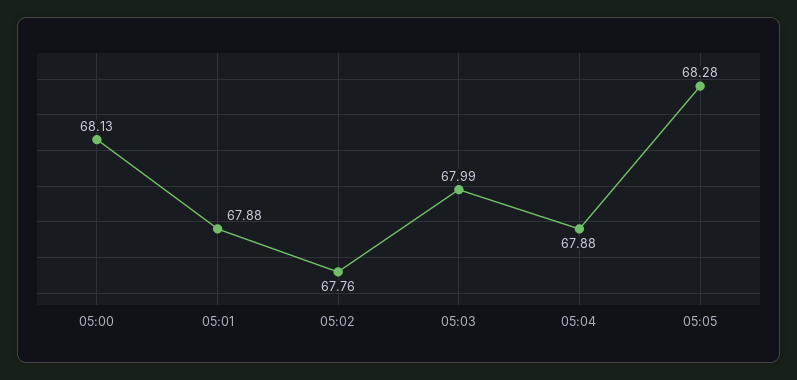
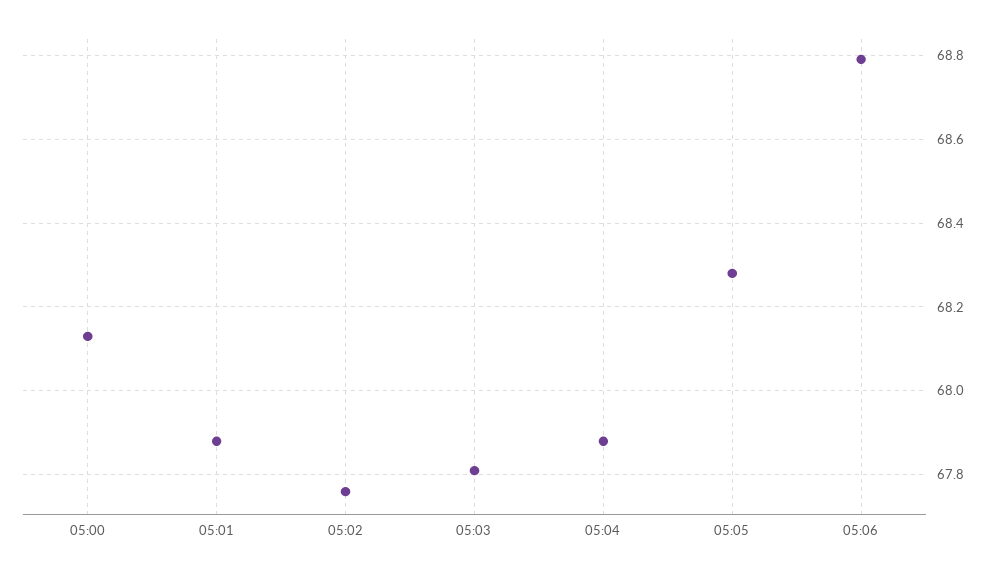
05:03: 67.99 -> 67.8
05:06: none -> 68.8

